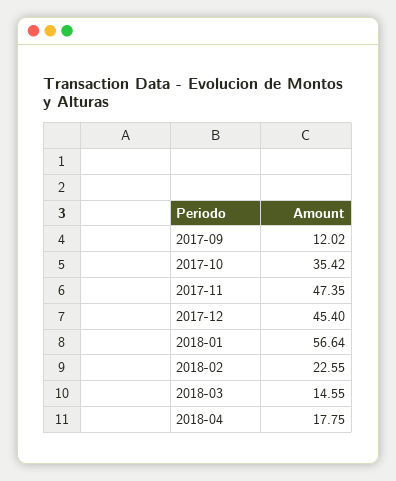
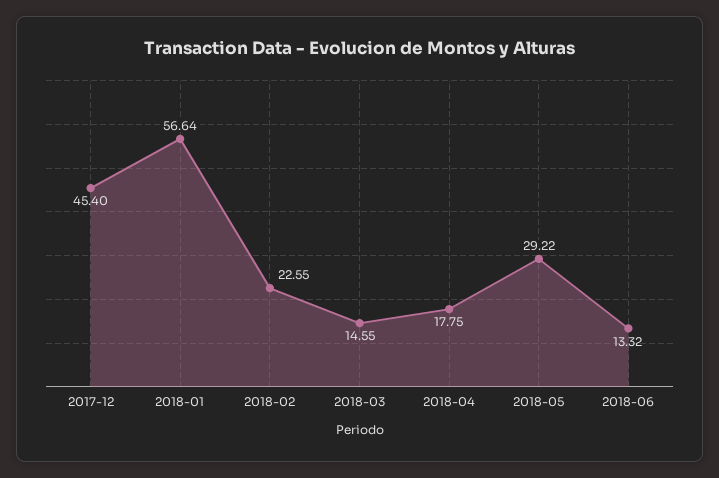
2017-09: 12.02 -> none
2017-10: 35.42 -> none
2017-11: 47.35 -> none
2018-05: none -> 29.22
2018-06: none -> 13.32

